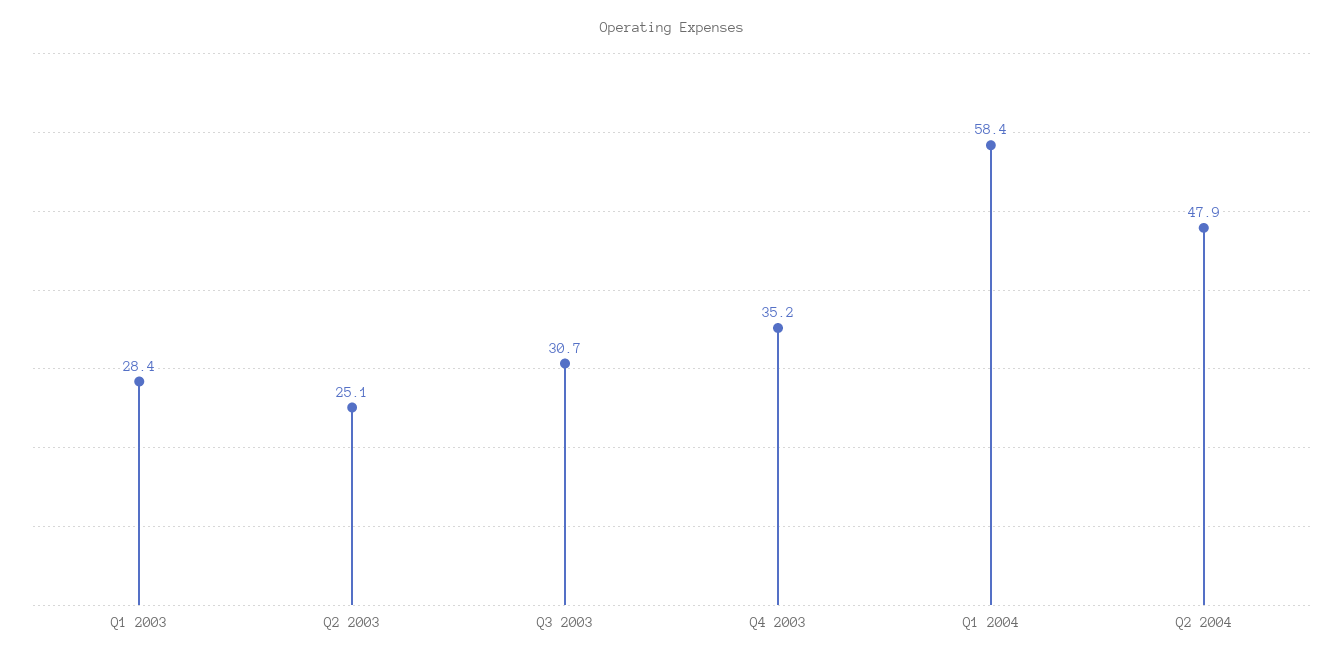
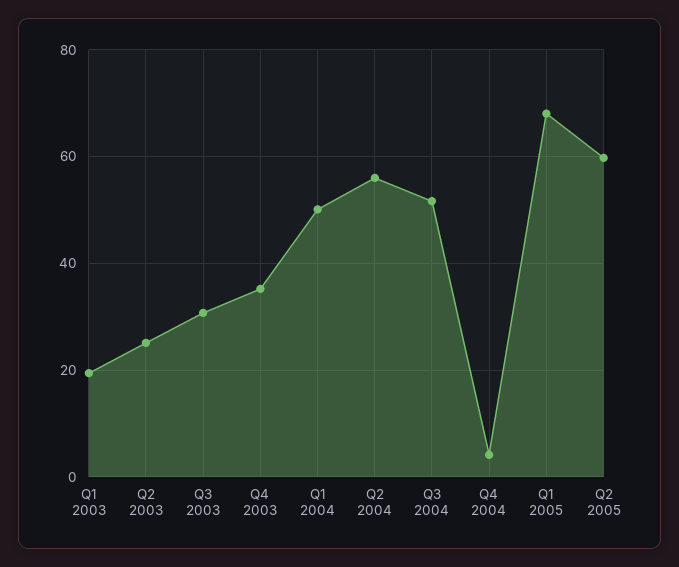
Q1 2003: 28.4 -> 20
Q1 2004: 58.4 -> 50
Q2 2004: 47.9 -> 56
Q3 2004: none -> 52
Q4 2004: none -> 4
Q1 2005: none -> 68
Q2 2005: none -> 60

